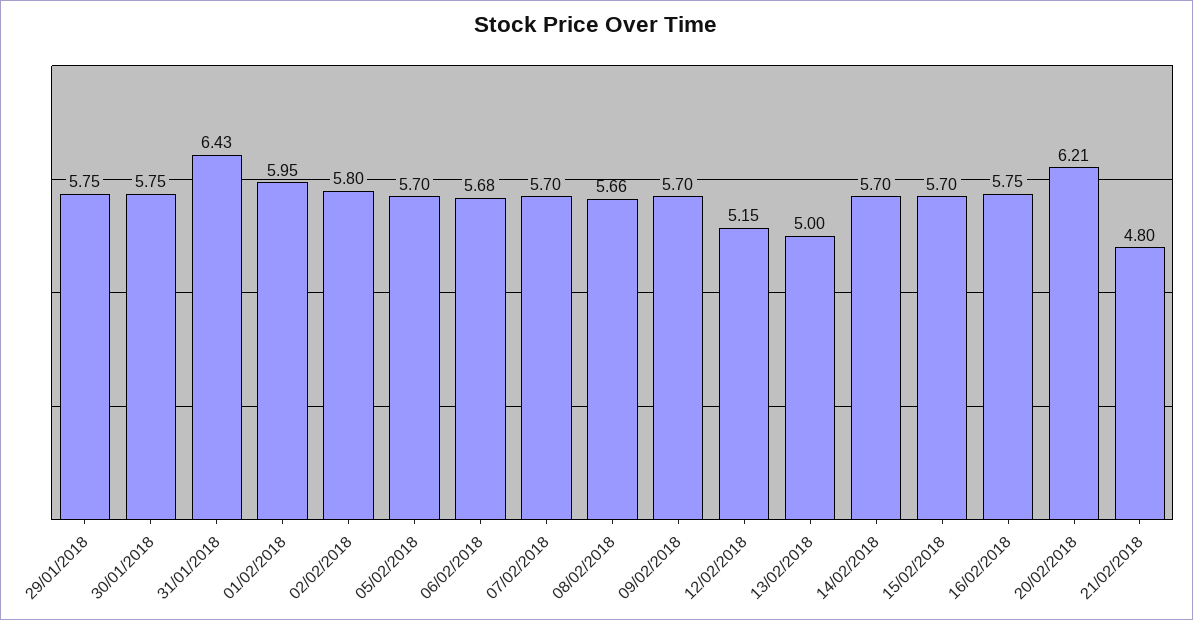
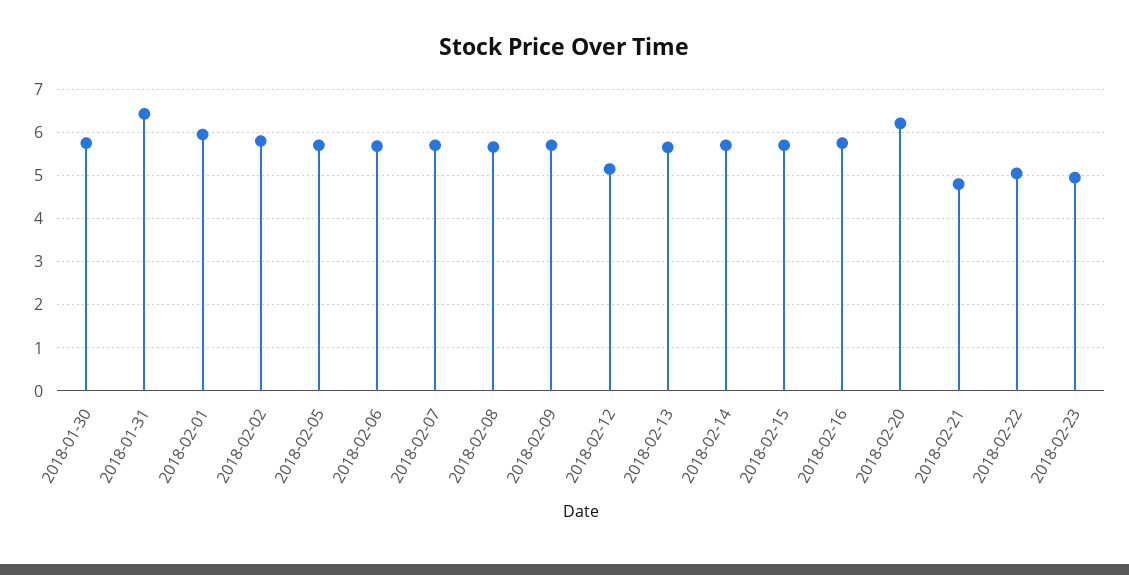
29/01/2018: 5.75 -> none
13/02/2018: 5 -> 5.6
2018-02-22: none -> 5
2018-02-23: none -> 5

